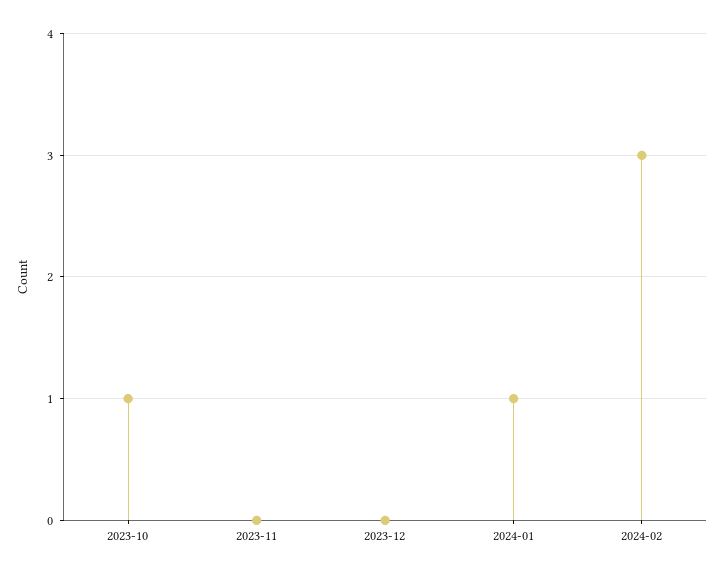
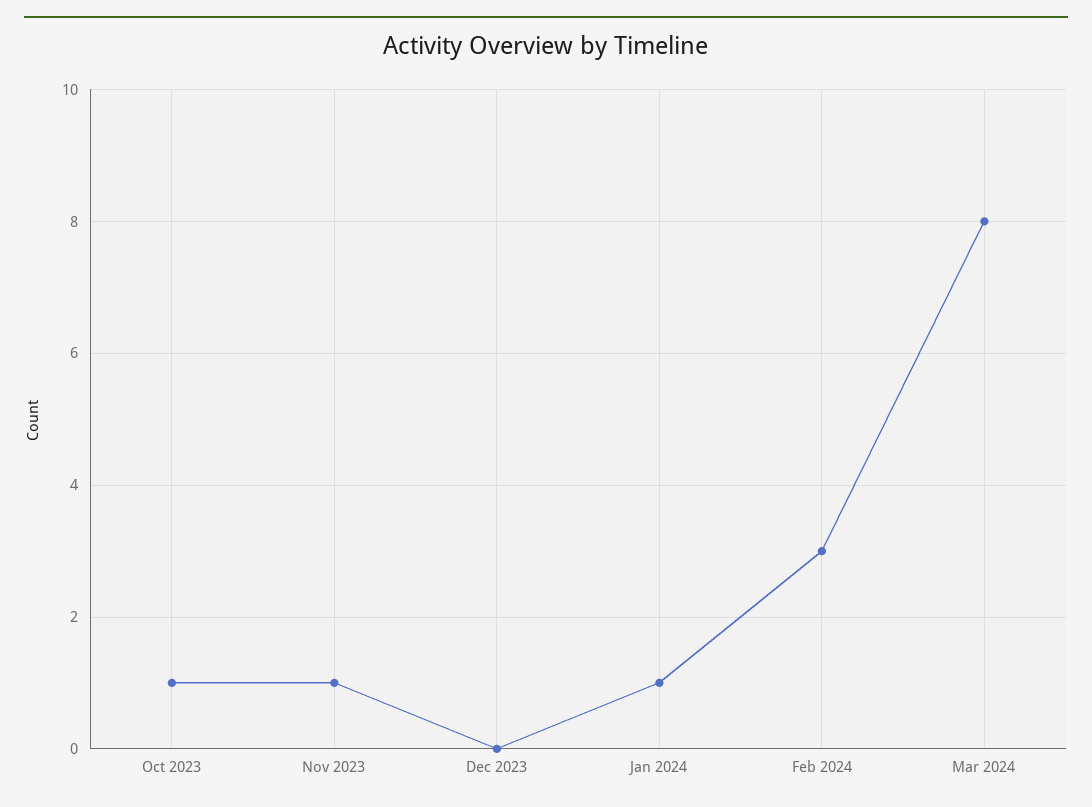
2023-11: 0 -> 1
Mar 2024: none -> 8

